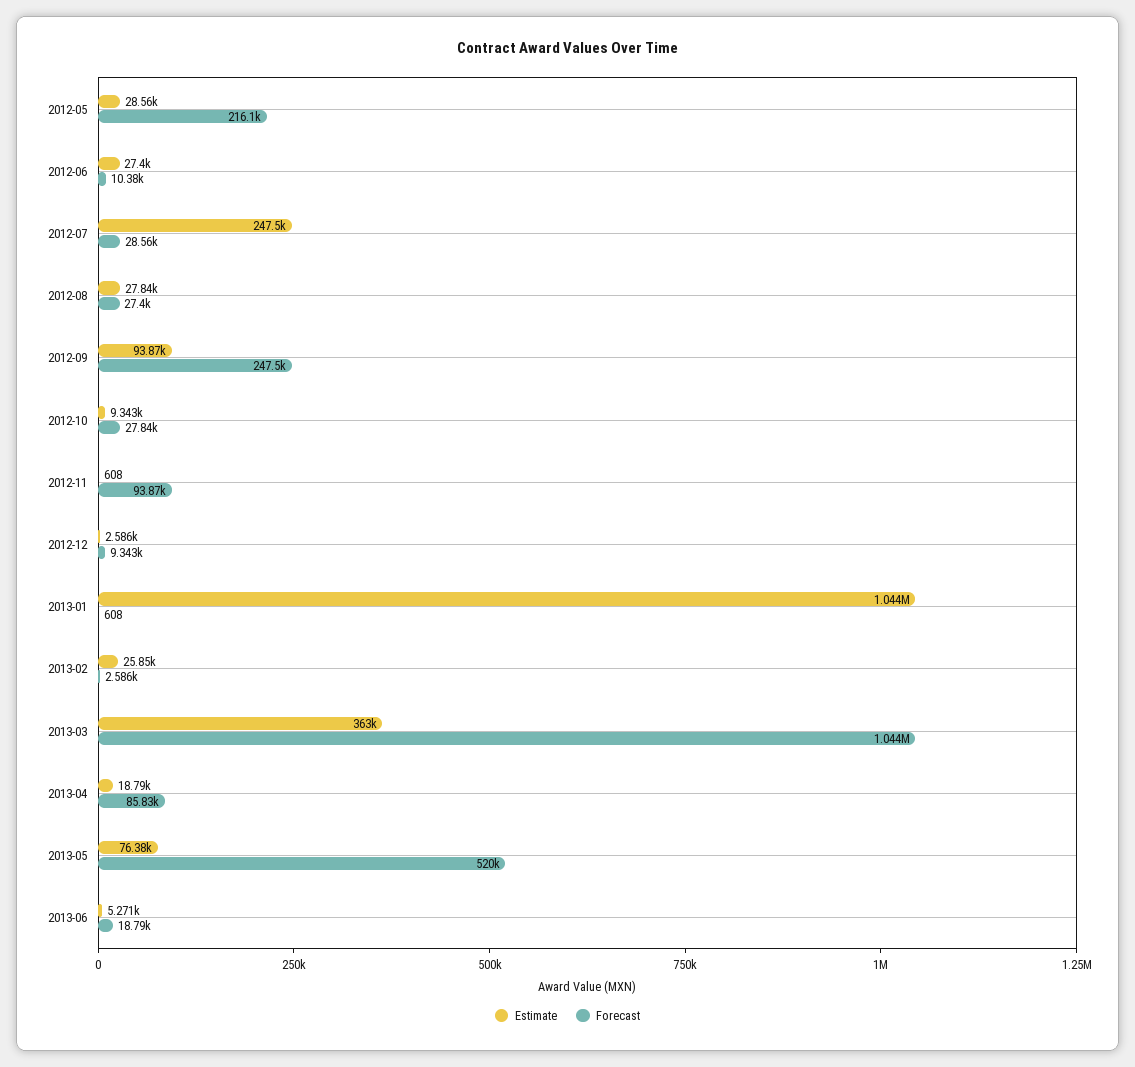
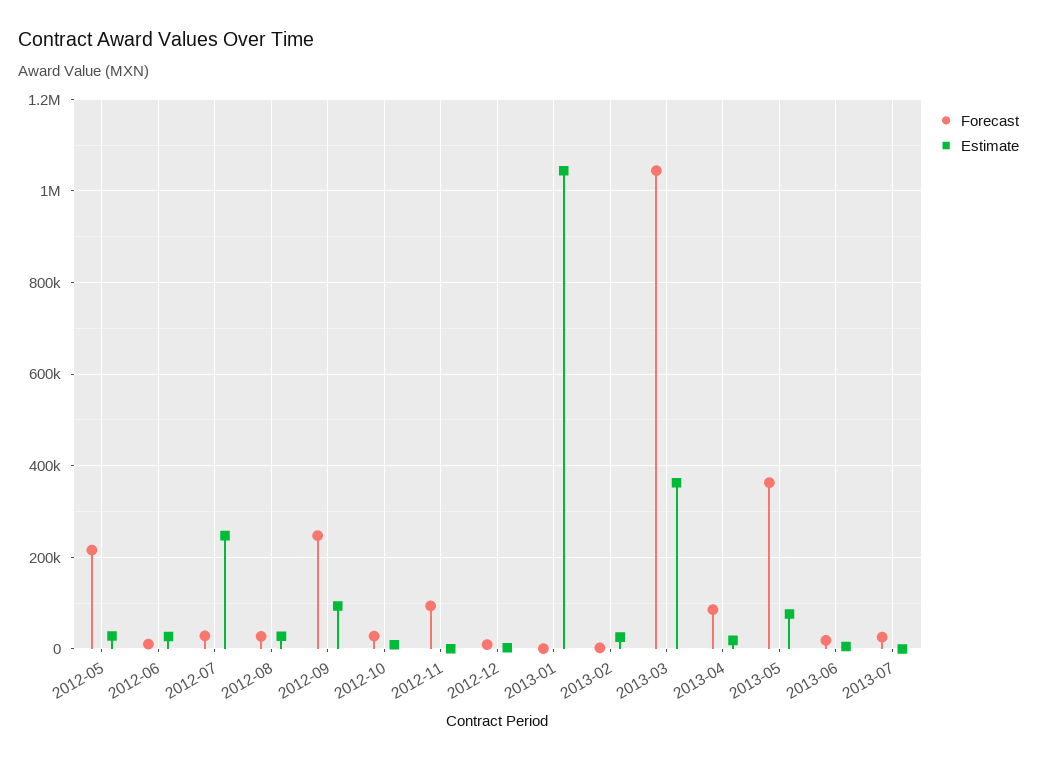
Forecast, 2013-05: 520000 -> 360000
Forecast, 2013-07: none -> 20000
Estimate, 2013-07: none -> 0

